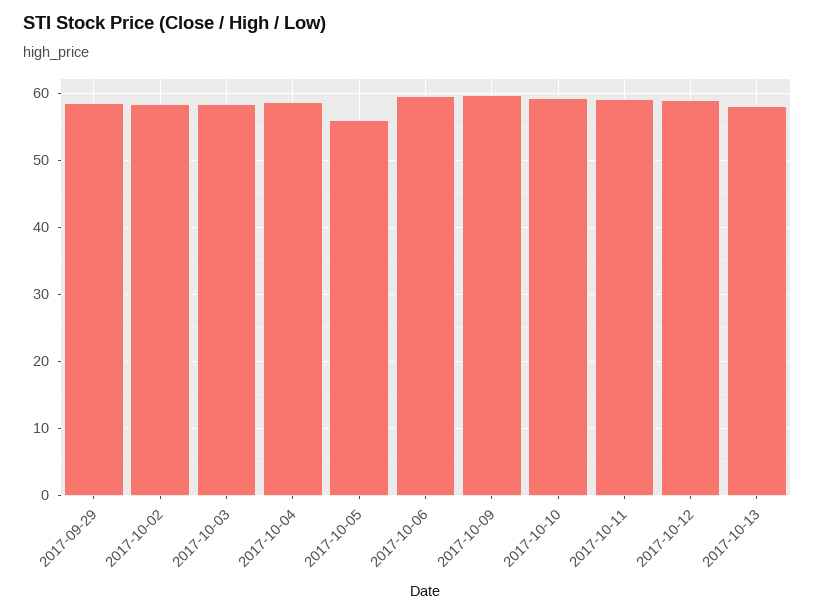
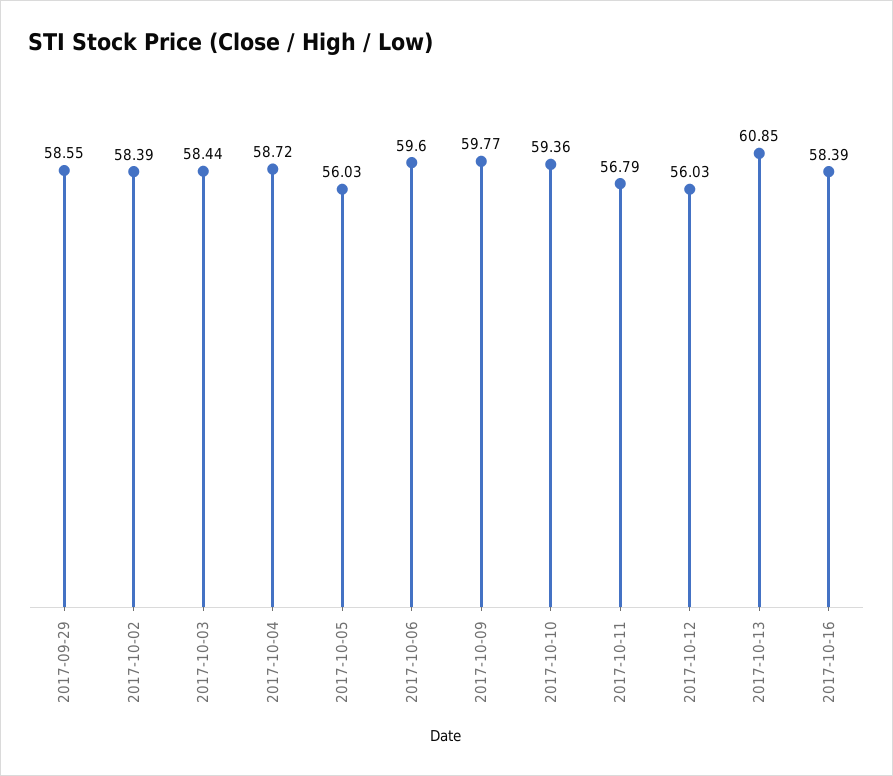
2017-10-11: 59 -> 56.79
2017-10-12: 59 -> 56.03
2017-10-13: 58 -> 60.85
2017-10-16: none -> 58.39

